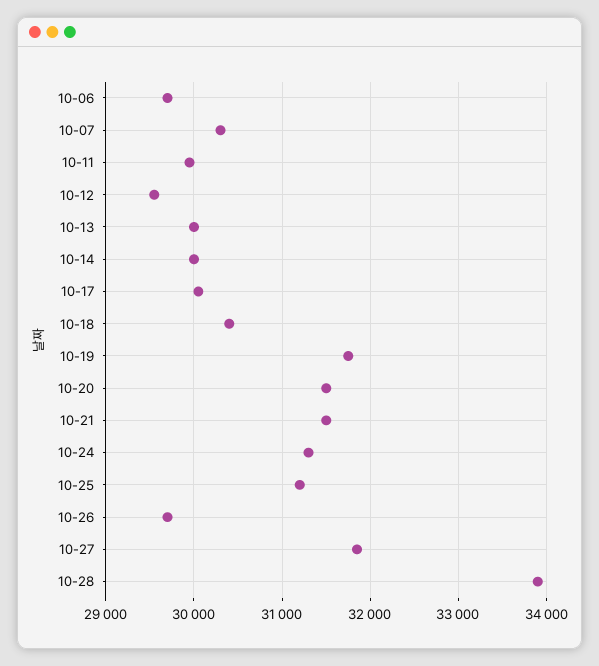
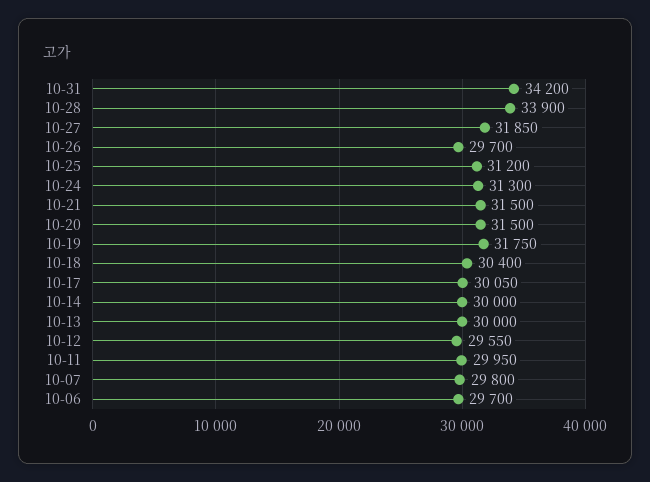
10-07: 30300 -> 29800
10-31: none -> 34200

